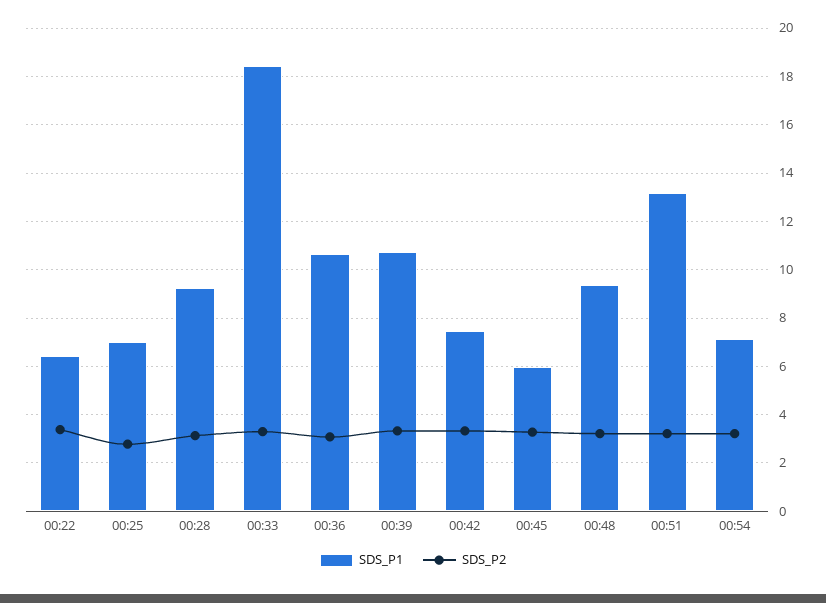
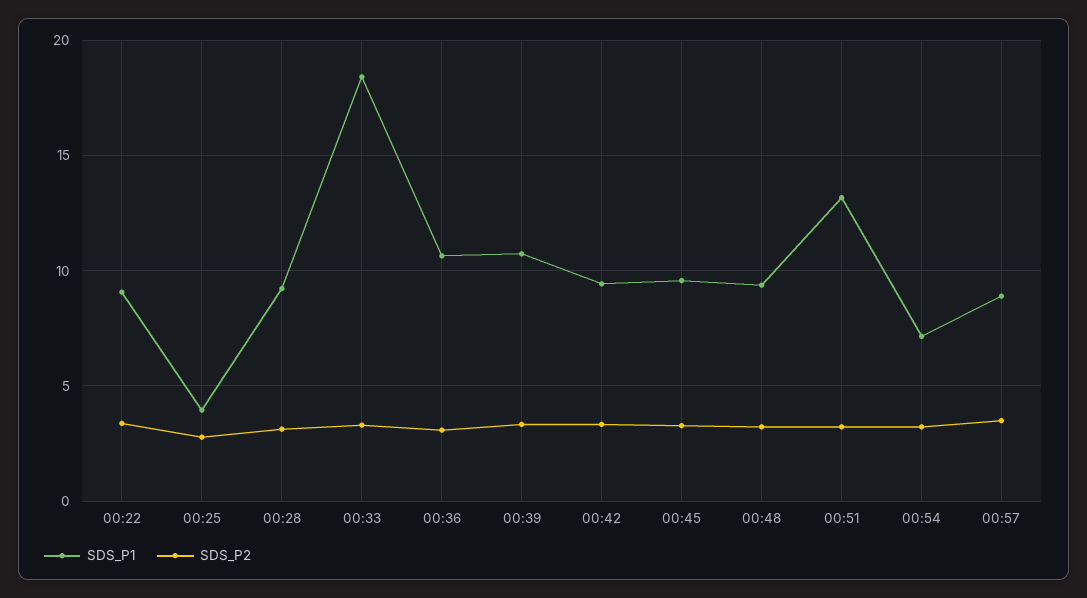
SDS_P1, 00:22: 6.5 -> 9
SDS_P1, 00:25: 7 -> 4
SDS_P1, 00:42: 7.5 -> 9.5
SDS_P1, 00:45: 6 -> 9.5
SDS_P1, 00:57: none -> 9
SDS_P2, 00:57: none -> 3.5

